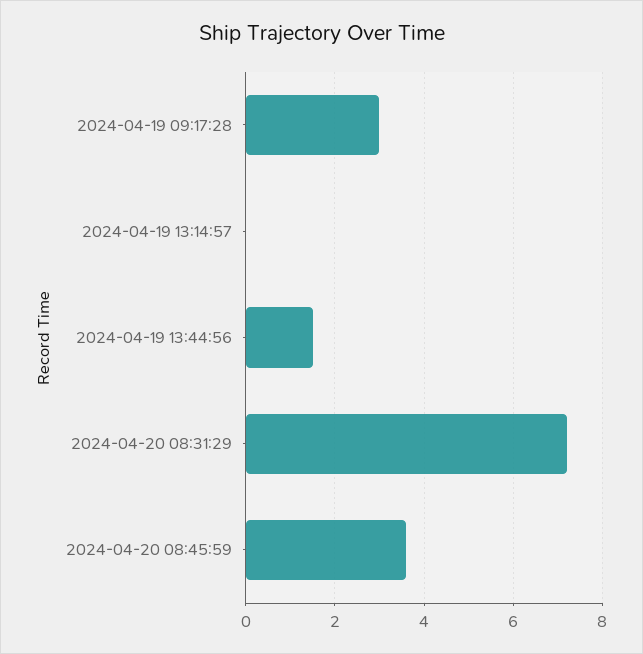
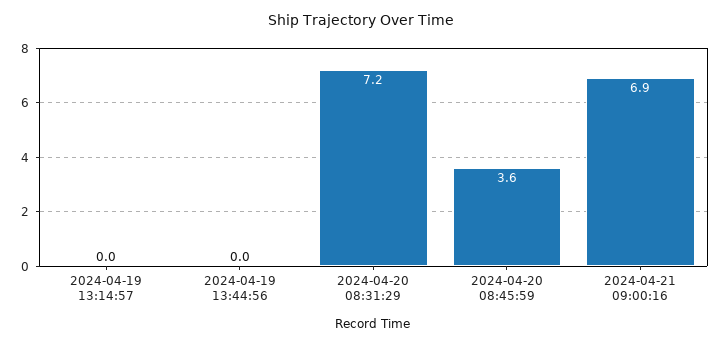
2024-04-19 09:17:28: 3 -> none
2024-04-19 13:44:56: 1.5 -> 0
2024-04-21 09:00:16: none -> 6.9

